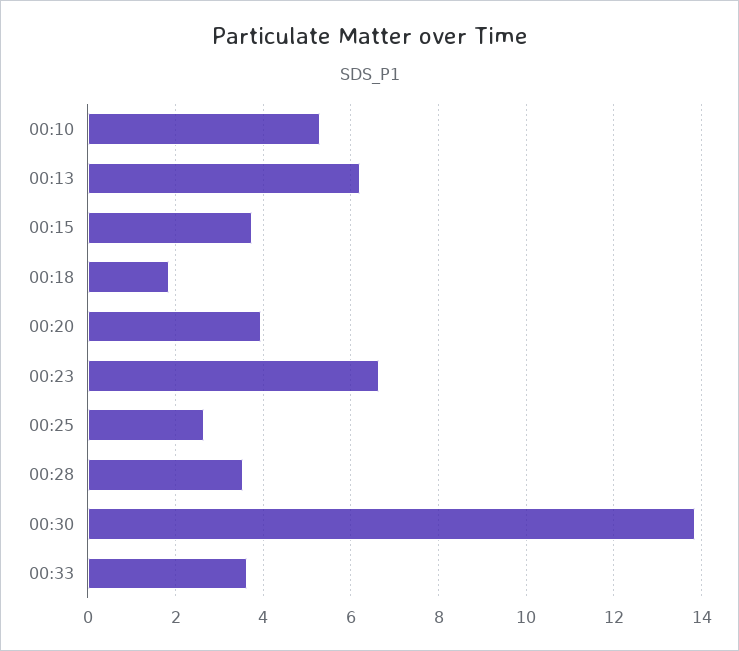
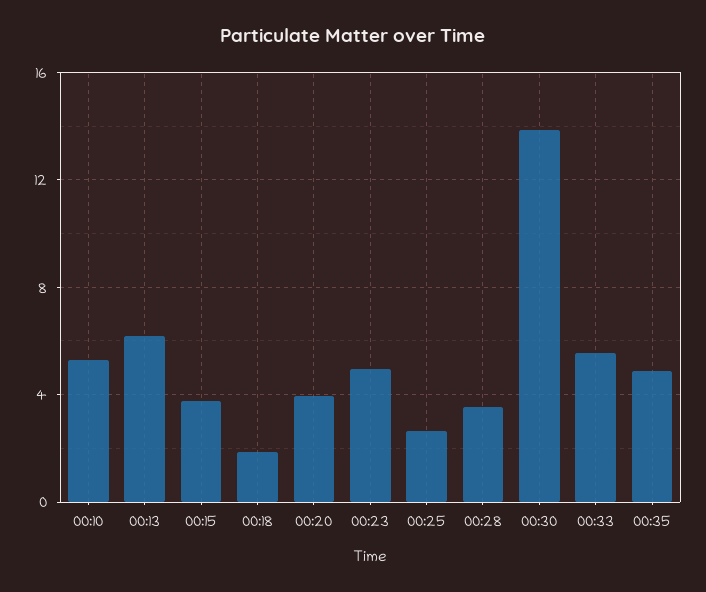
00:23: 6.6 -> 5
00:33: 3.6 -> 5.5
00:35: none -> 5

